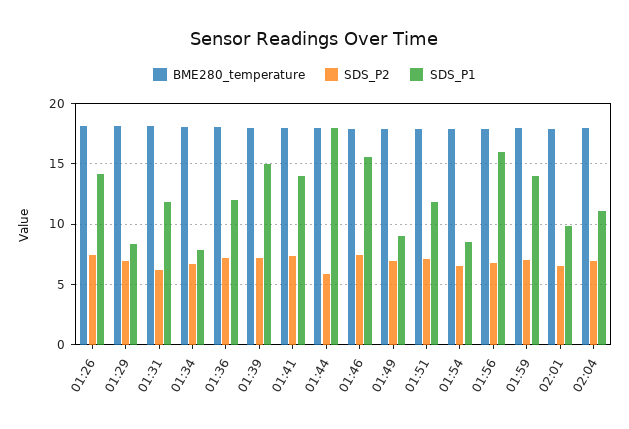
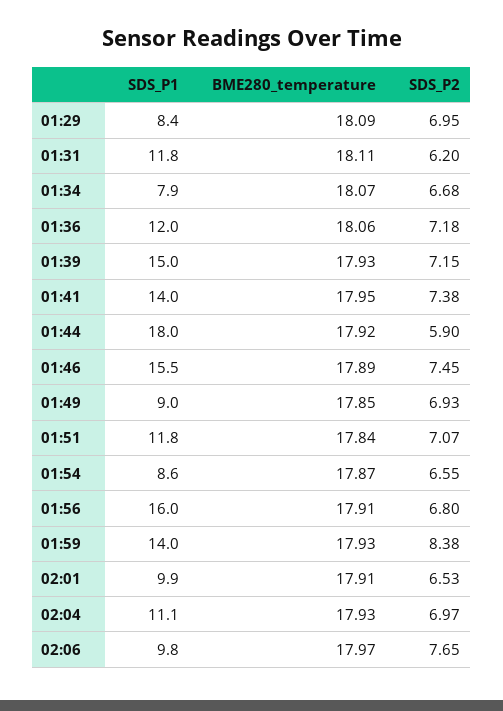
BME280_temperature, 01:26: 18 -> none
SDS_P2, 01:26: 7.5 -> none
SDS_P1, 01:26: 14 -> none
SDS_P2, 01:59: 7 -> 8.38
SDS_P1, 02:06: none -> 9.8
BME280_temperature, 02:06: none -> 17.97
SDS_P2, 02:06: none -> 7.65

